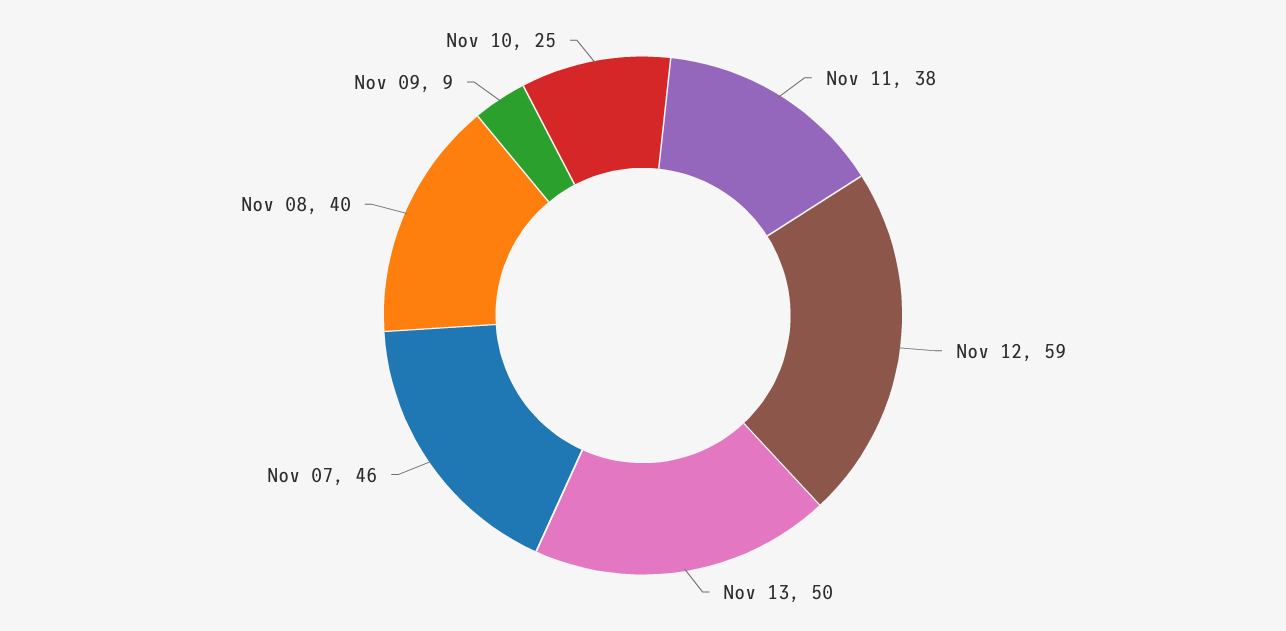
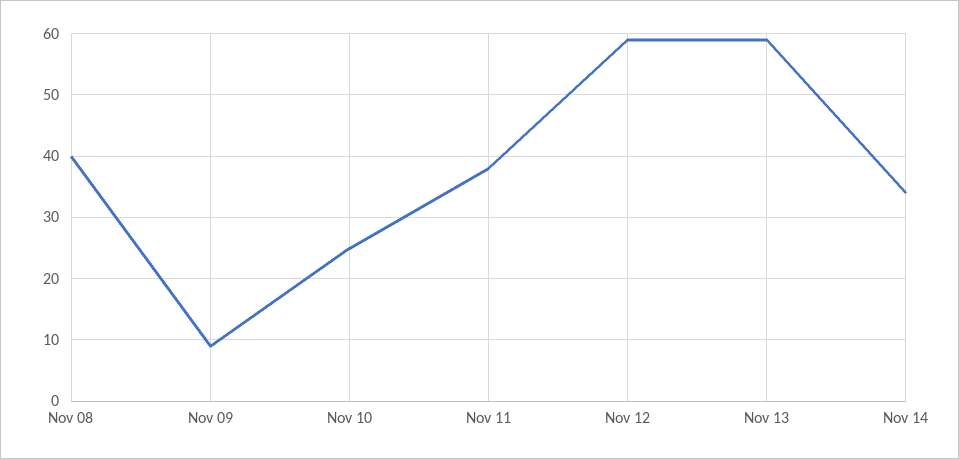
Nov 13: 50 -> 59
Nov 07: 46 -> none
Nov 14: none -> 34

